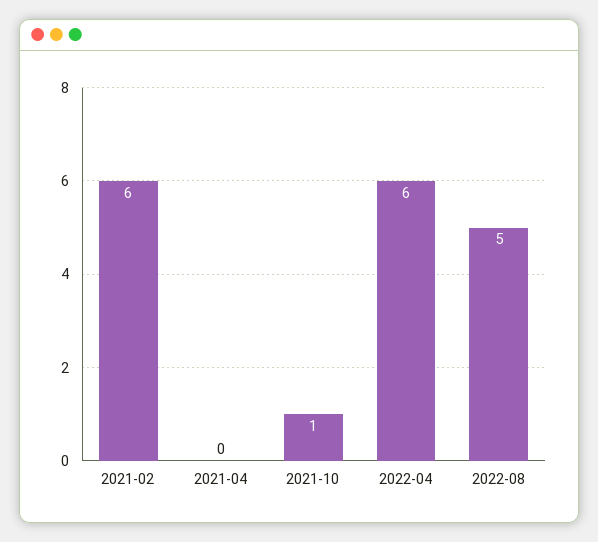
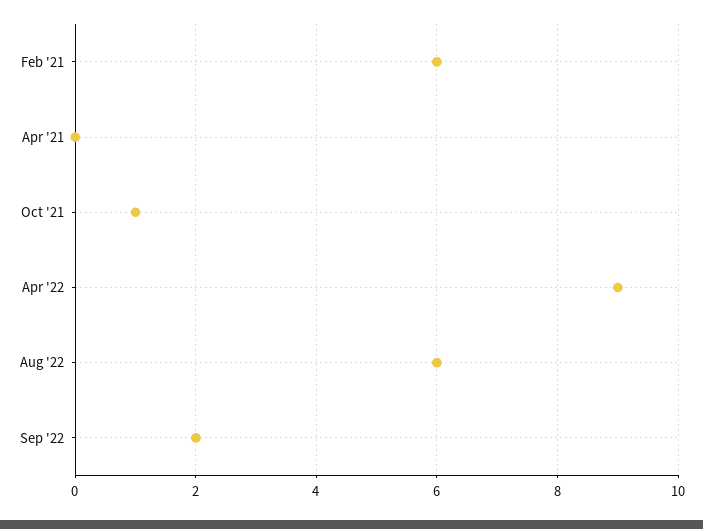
2022-04: 6 -> 9
2022-08: 5 -> 6
Sep '22: none -> 2

